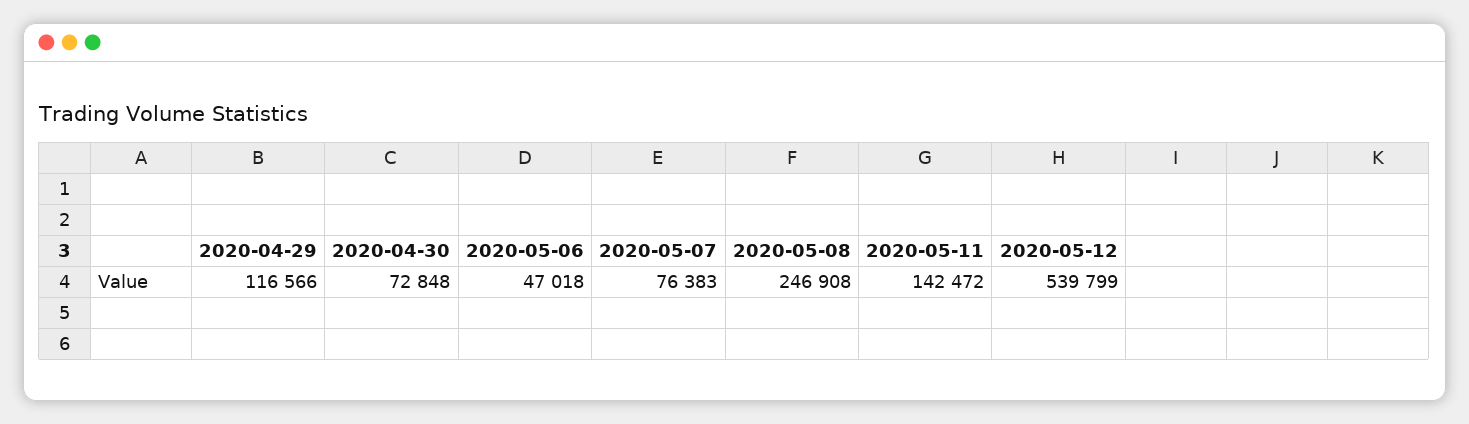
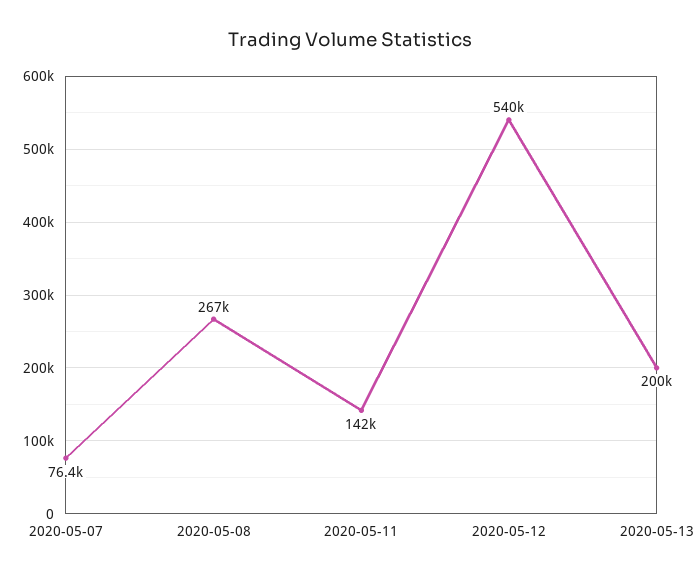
2020-04-29: 116566 -> none
2020-04-30: 72848 -> none
2020-05-06: 47018 -> none
2020-05-08: 246908 -> 267000
2020-05-13: none -> 200000

